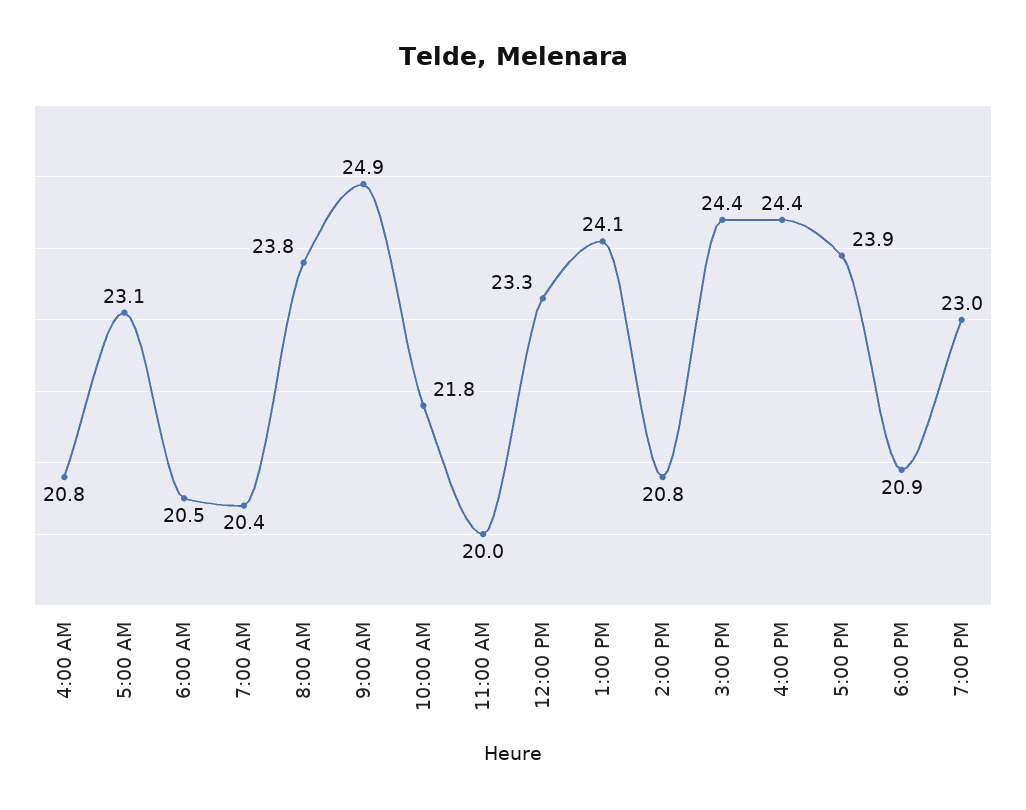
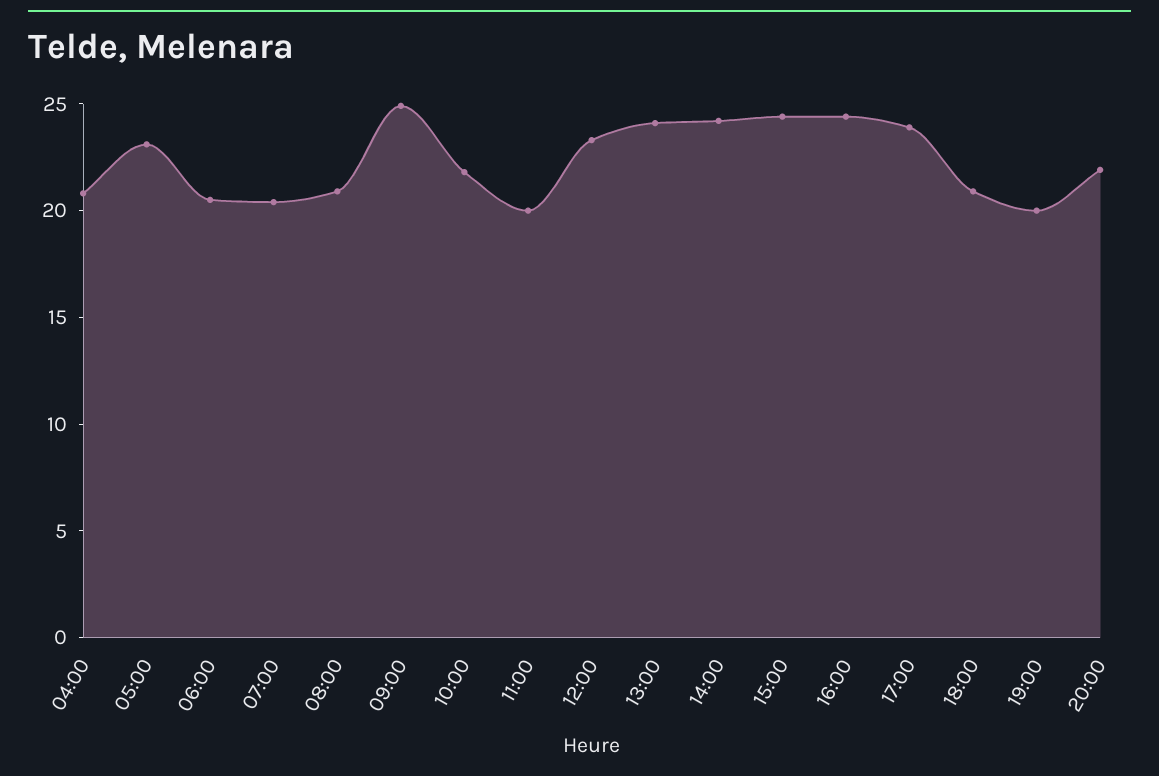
8:00 AM: 23.8 -> 21
2:00 PM: 20.8 -> 24
7:00 PM: 23 -> 20
20:00: none -> 22

